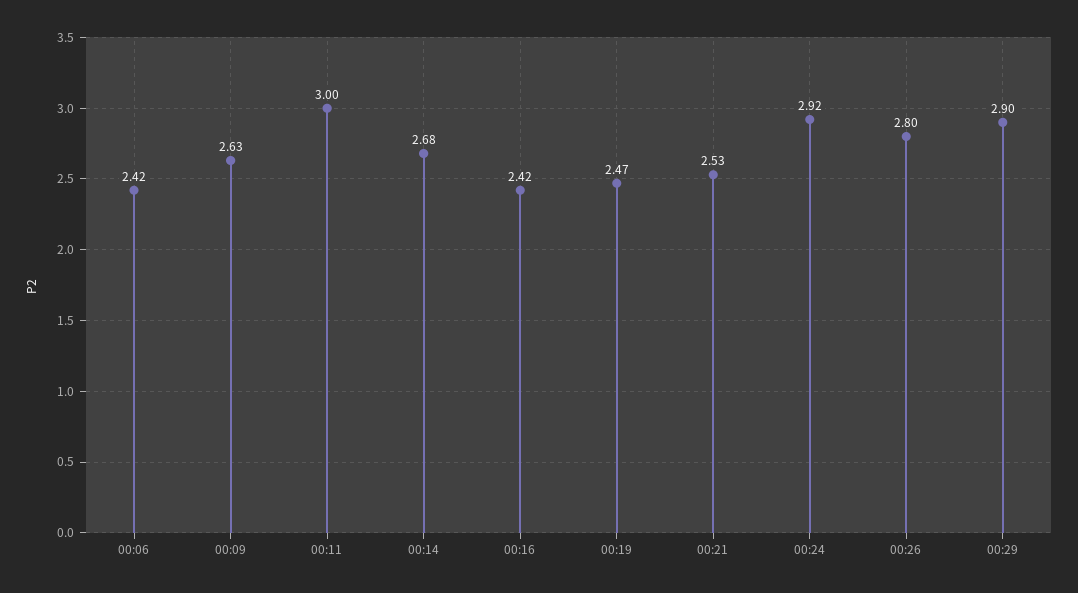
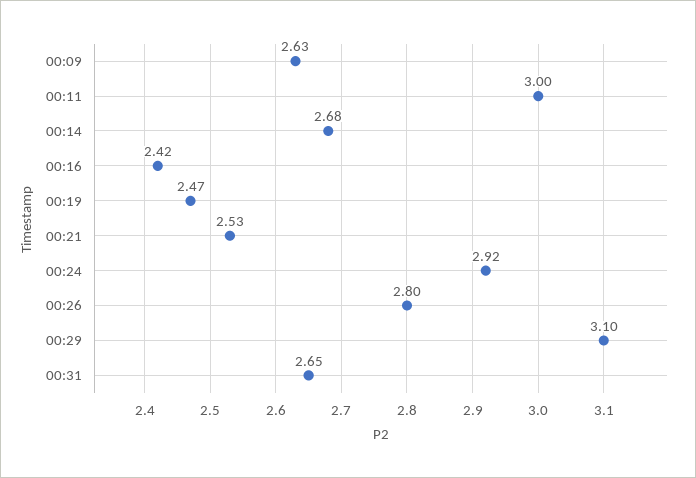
00:06: 2.42 -> none
00:29: 2.9 -> 3.1
00:31: none -> 2.65

